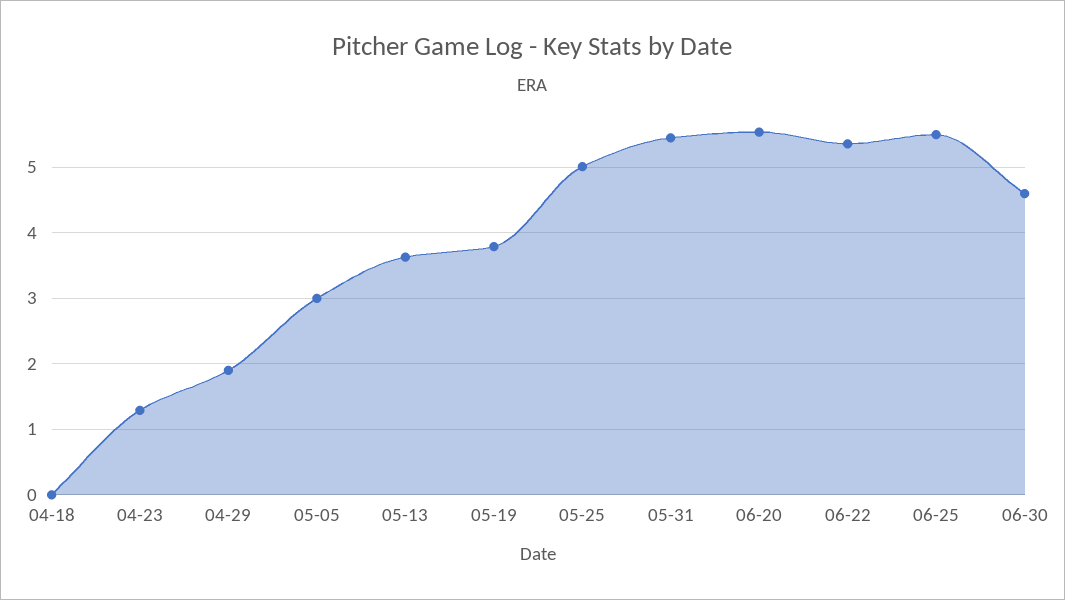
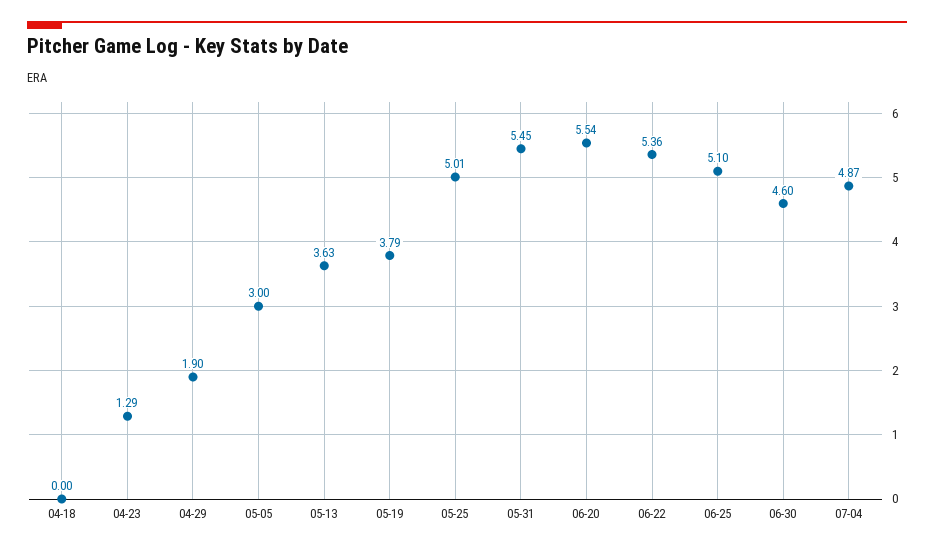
06-25: 5.5 -> 5.1
07-04: none -> 4.87

